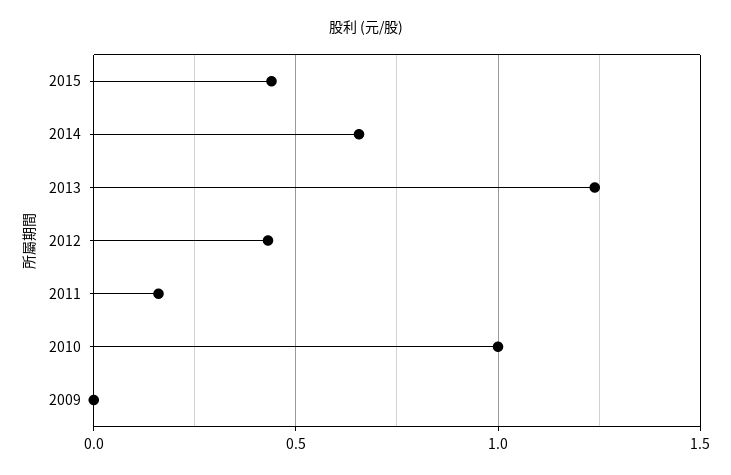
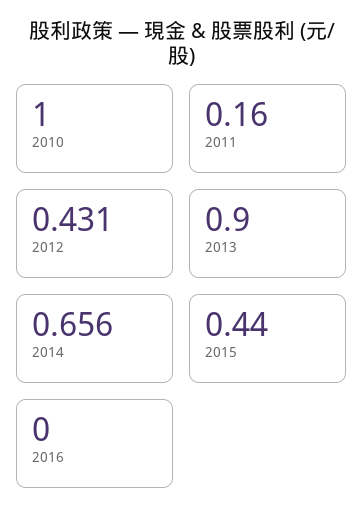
2013: 1.25 -> 0.9
2009: 0 -> none
2016: none -> 0

